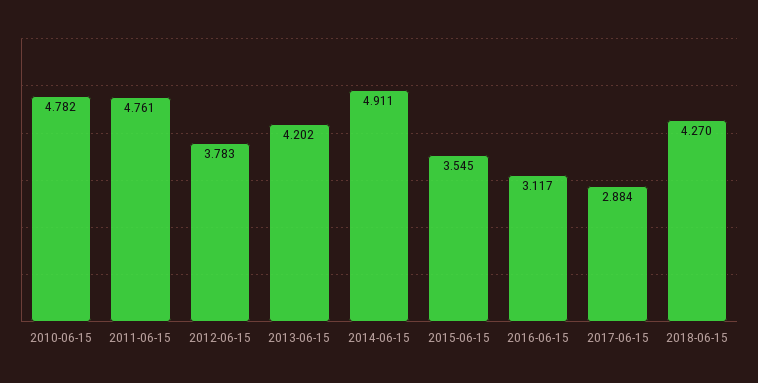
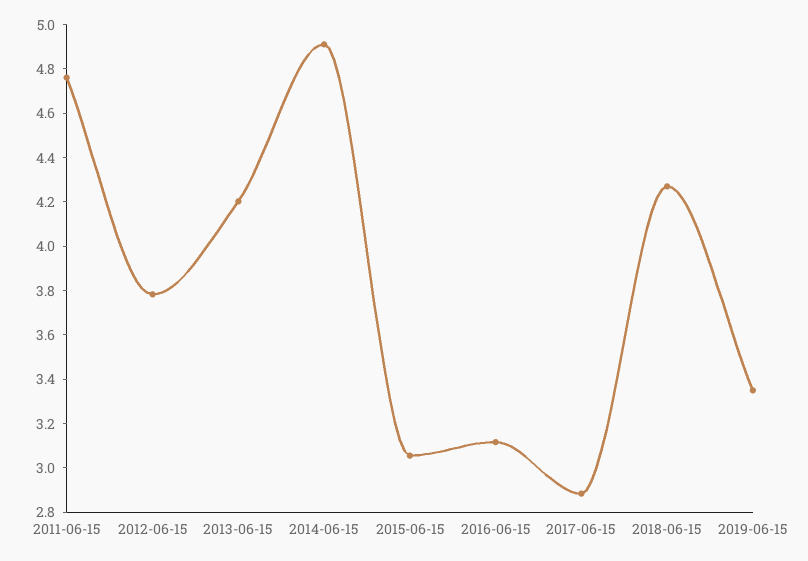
2010-06-15: 4.782 -> none
2015-06-15: 3.545 -> 3.05
2019-06-15: none -> 3.35

